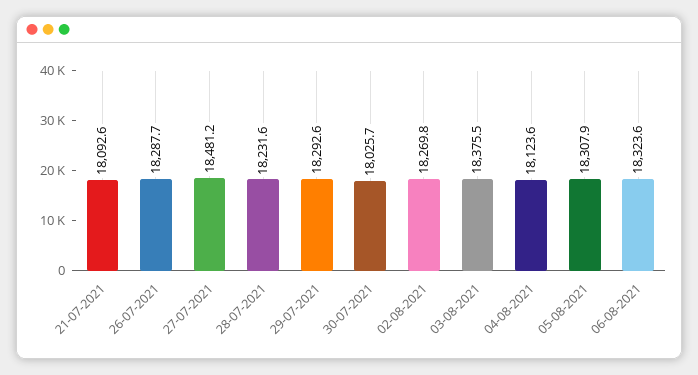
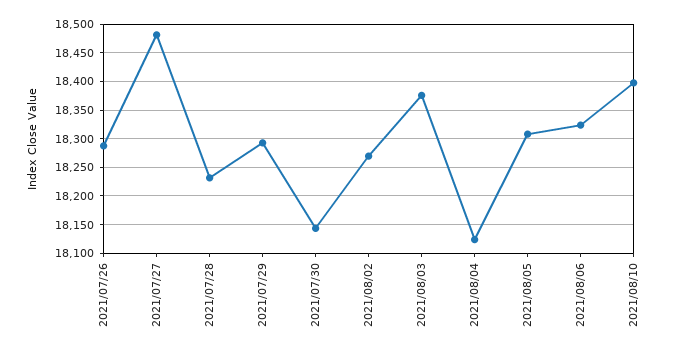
21-07-2021: 18092.6 -> none
30-07-2021: 18025.7 -> 18150
2021/08/10: none -> 18400

